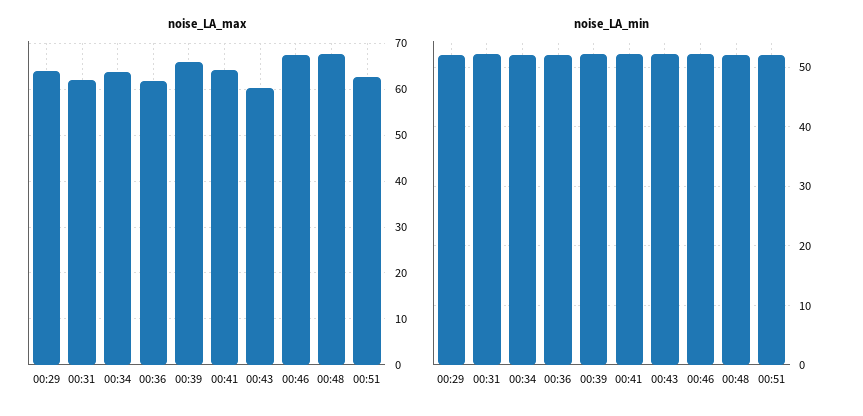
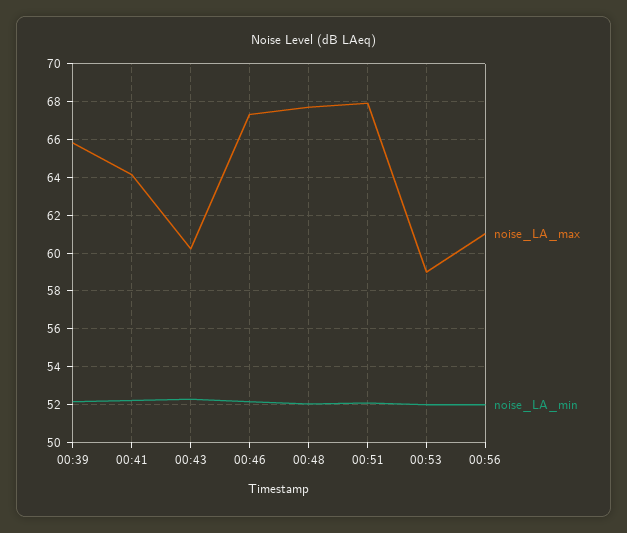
noise_LA_max, 00:29: 64 -> none
noise_LA_max, 00:31: 62 -> none
noise_LA_max, 00:34: 64 -> none
noise_LA_max, 00:36: 62 -> none
noise_LA_max, 00:51: 62 -> 68
noise_LA_min, 00:29: 52 -> none
noise_LA_min, 00:31: 52 -> none
noise_LA_min, 00:34: 52 -> none
noise_LA_min, 00:36: 52 -> none
noise_LA_max, 00:53: none -> 59
noise_LA_min, 00:53: none -> 52
noise_LA_max, 00:56: none -> 61
noise_LA_min, 00:56: none -> 52

